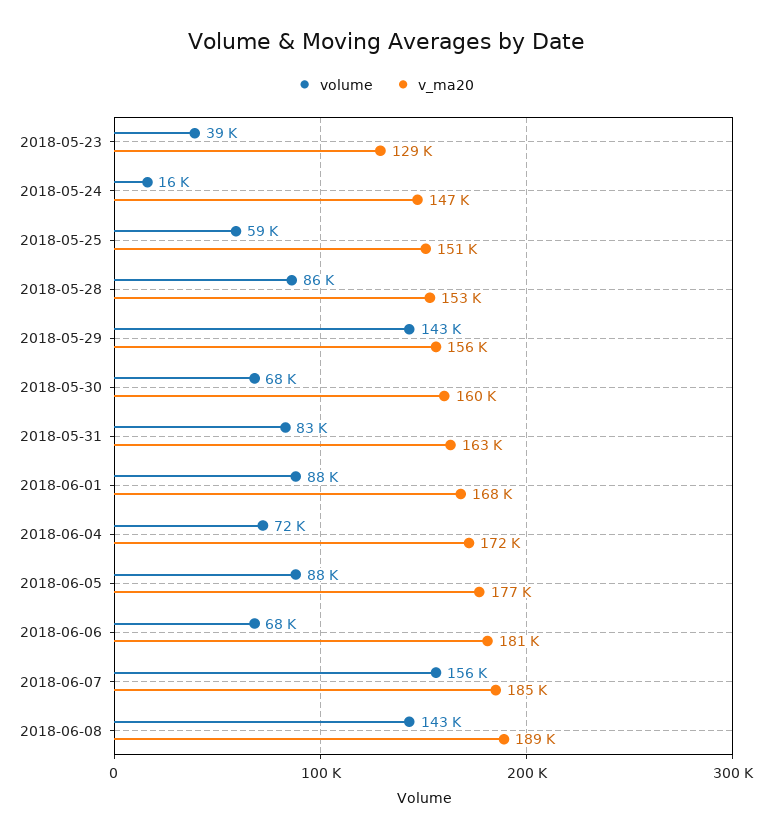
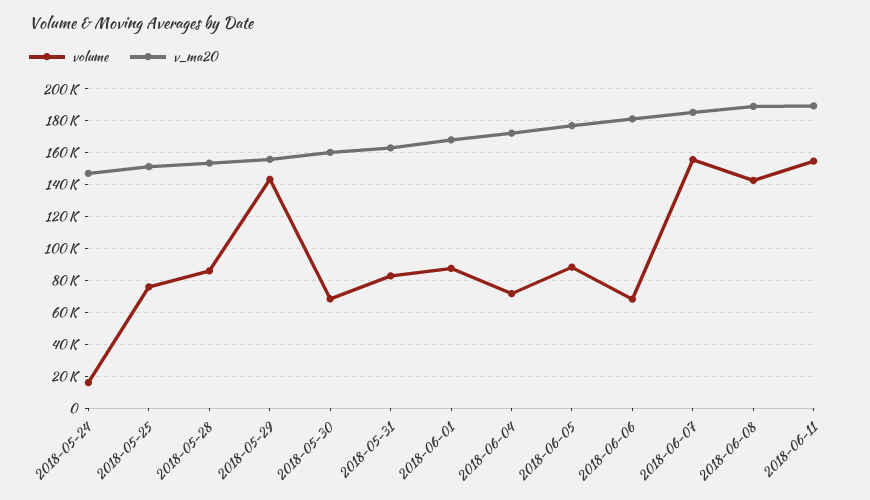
volume, 2018-05-23: 39000 -> none
v_ma20, 2018-05-23: 129000 -> none
volume, 2018-05-25: 59000 -> 75000
volume, 2018-06-11: none -> 155000
v_ma20, 2018-06-11: none -> 190000

